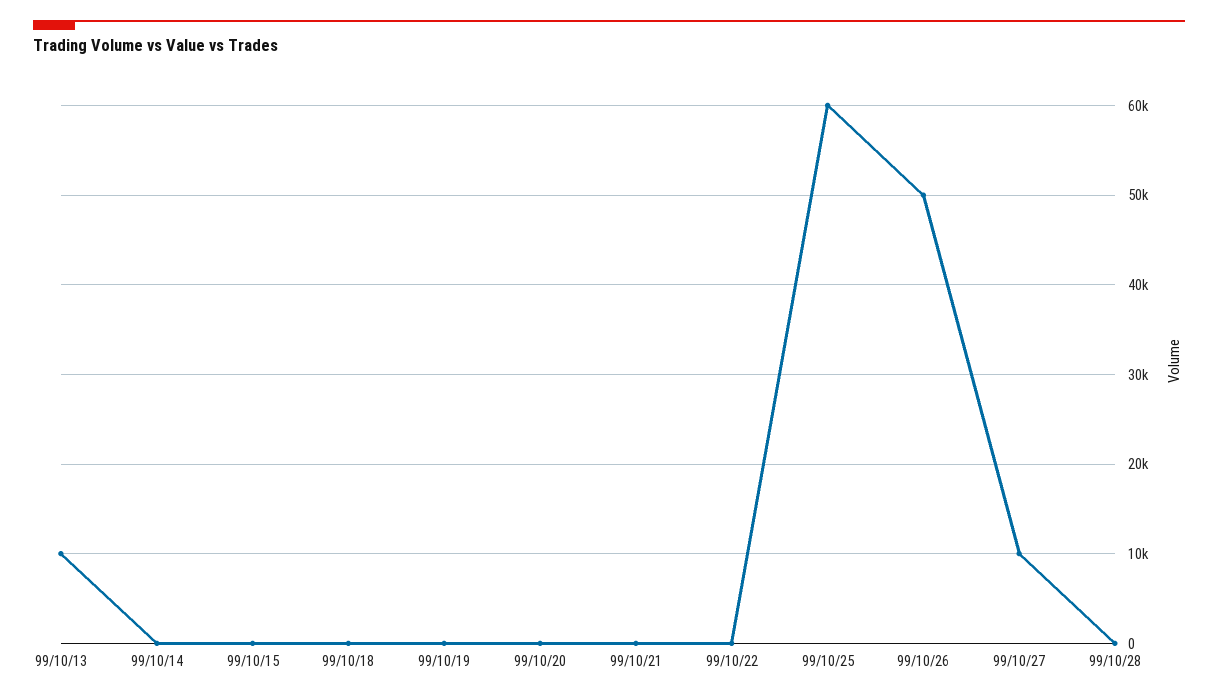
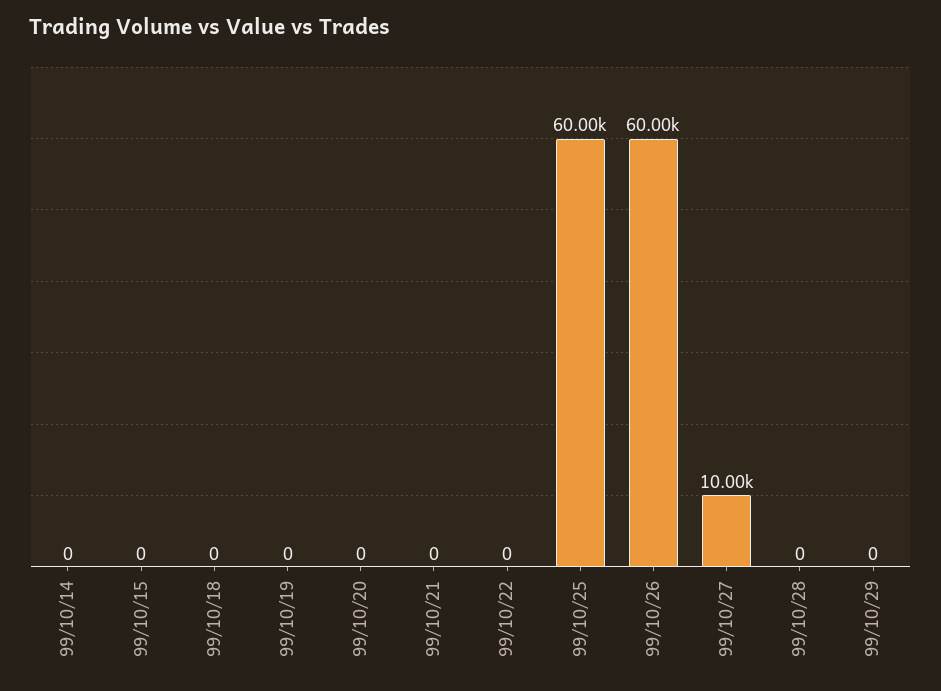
99/10/13: 10000 -> none
99/10/26: 50000 -> 60000
99/10/29: none -> 0

